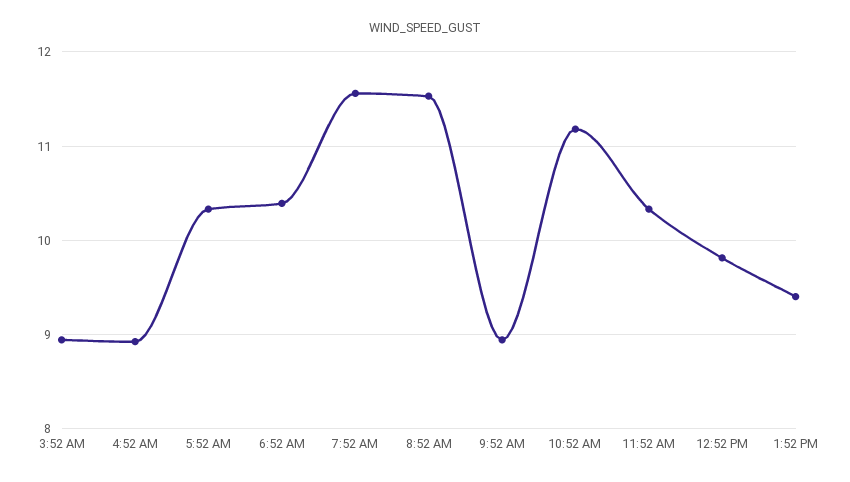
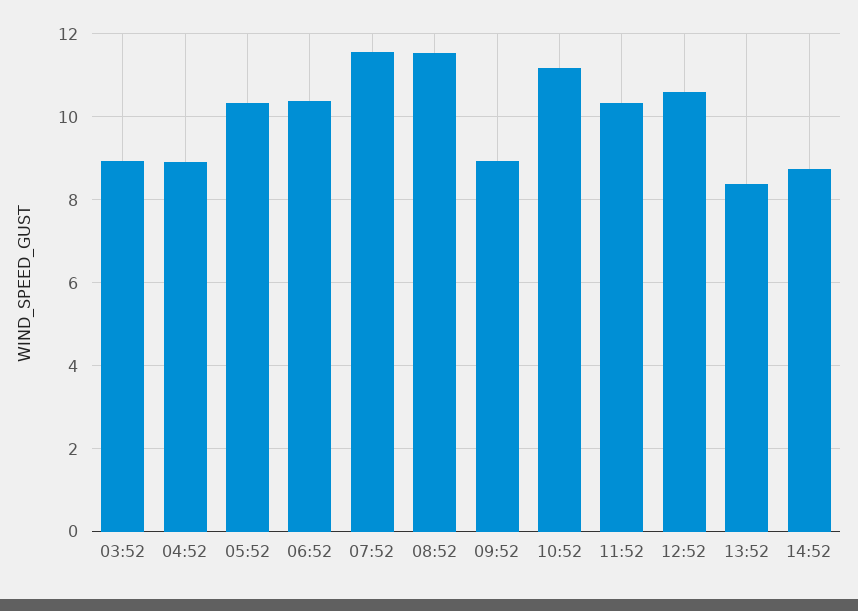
12:52 PM: 9.8 -> 10.6
1:52 PM: 9.4 -> 8.4
14:52: none -> 8.8

